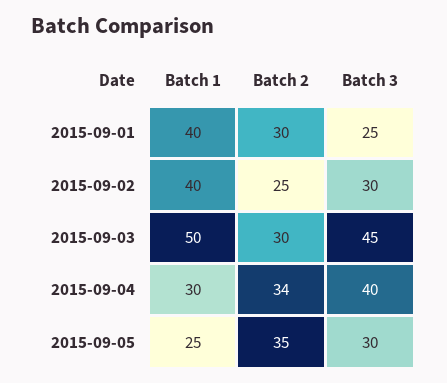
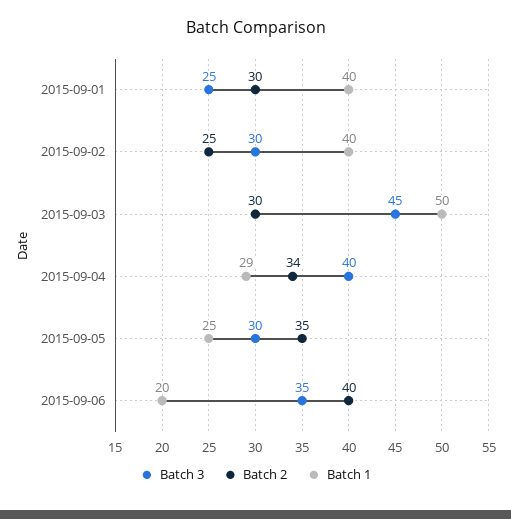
Batch 1, 2015-09-04: 30 -> 29
Batch 3, 2015-09-06: none -> 35
Batch 2, 2015-09-06: none -> 40
Batch 1, 2015-09-06: none -> 20

